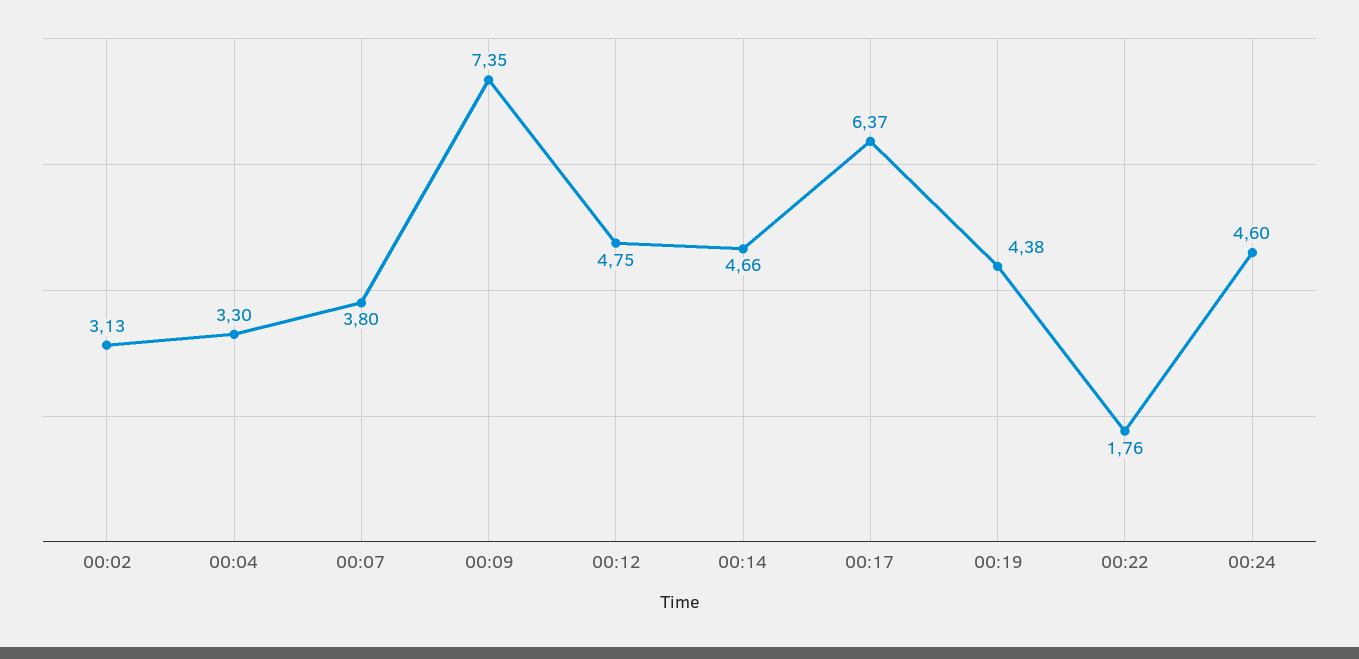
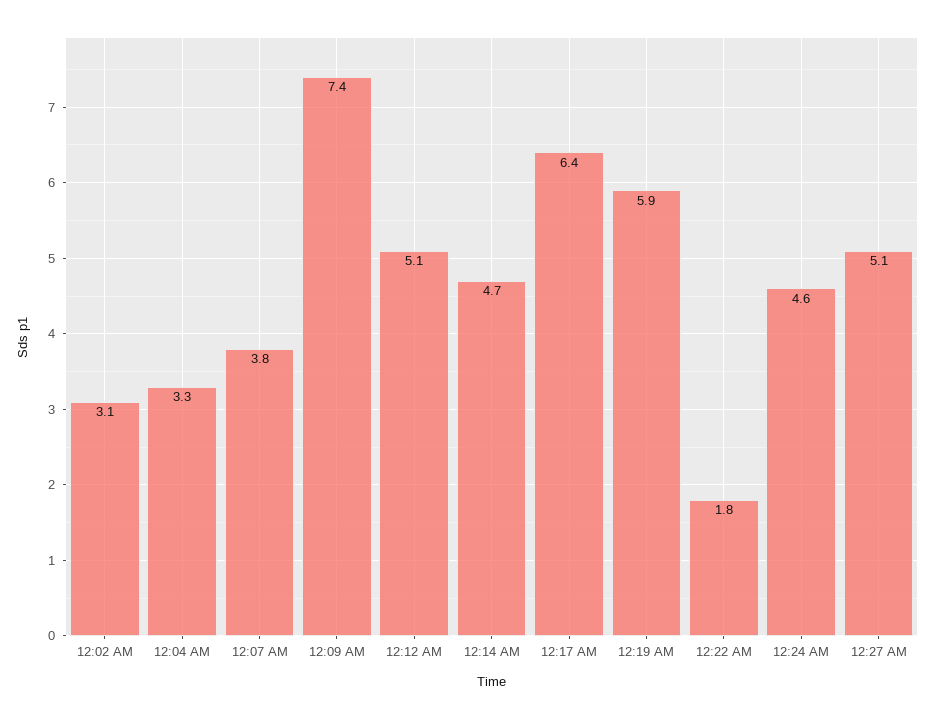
00:12: 4.75 -> 5.1
00:19: 4.38 -> 5.9
12:27 AM: none -> 5.1

